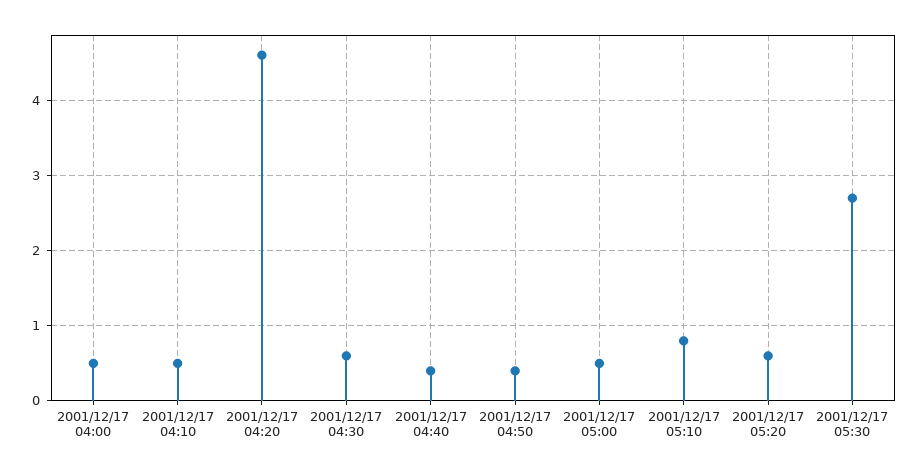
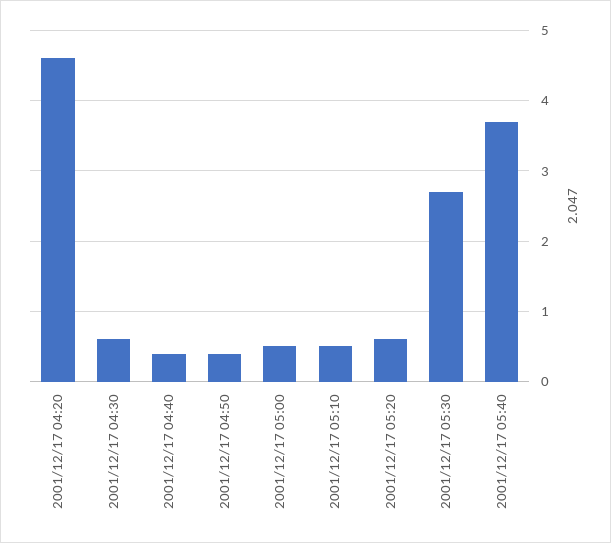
2001/12/17 04:00: 0.5 -> none
2001/12/17 04:10: 0.5 -> none
2001/12/17 05:10: 0.8 -> 0.5
2001/12/17 05:40: none -> 3.7

